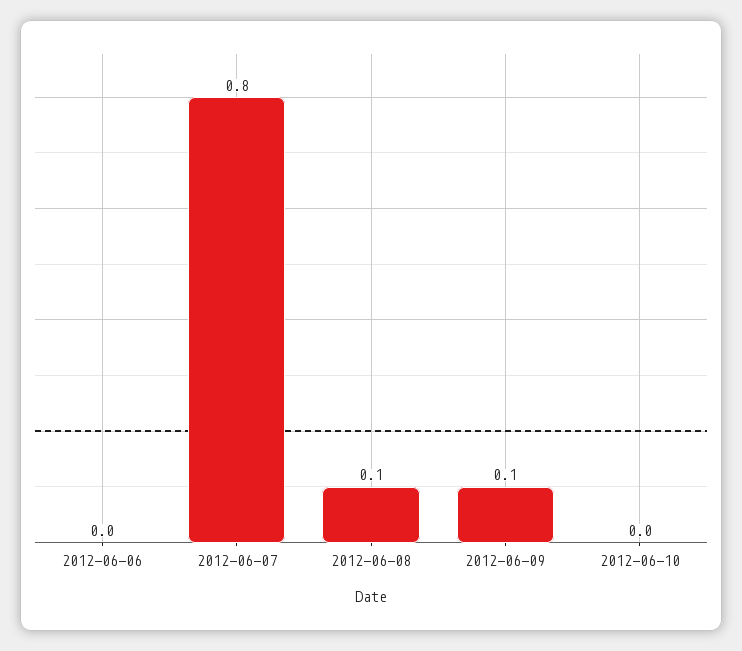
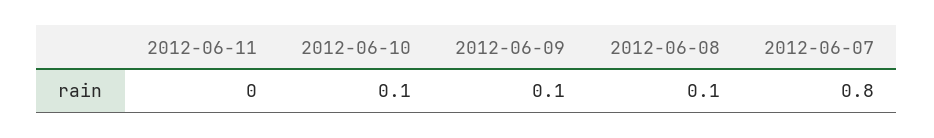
2012-06-06: 0 -> none
2012-06-10: 0 -> 0.1
2012-06-11: none -> 0

